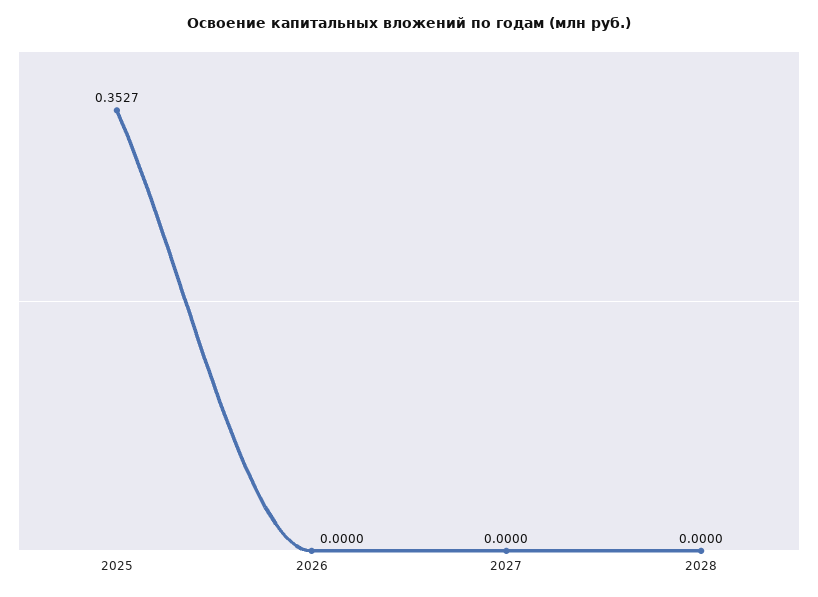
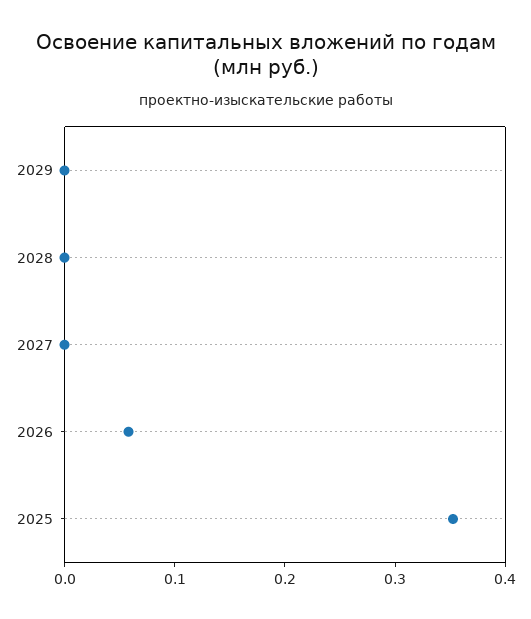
2026: 0 -> 0.06
2029: none -> 0

